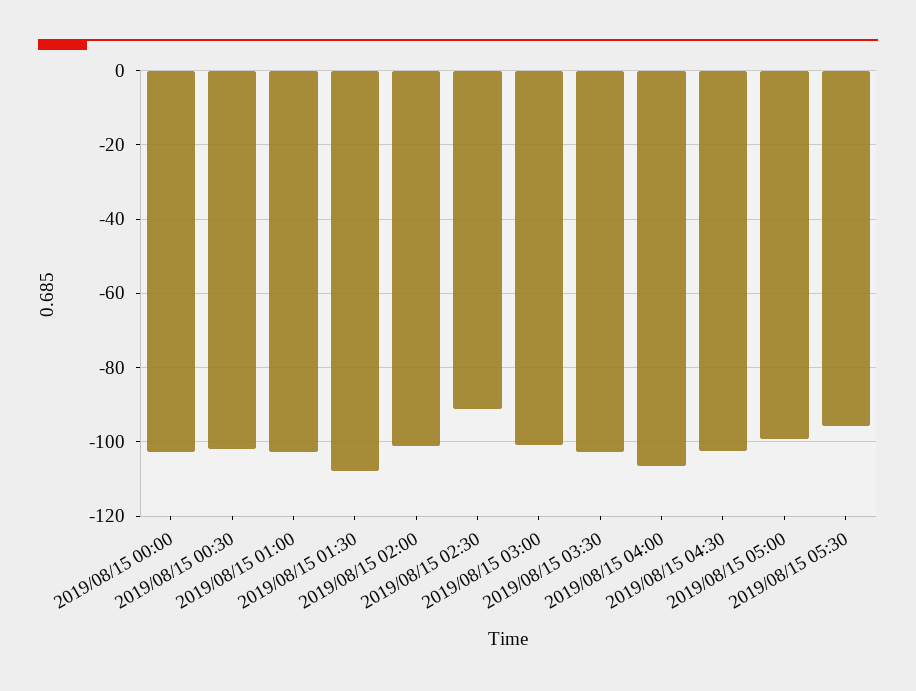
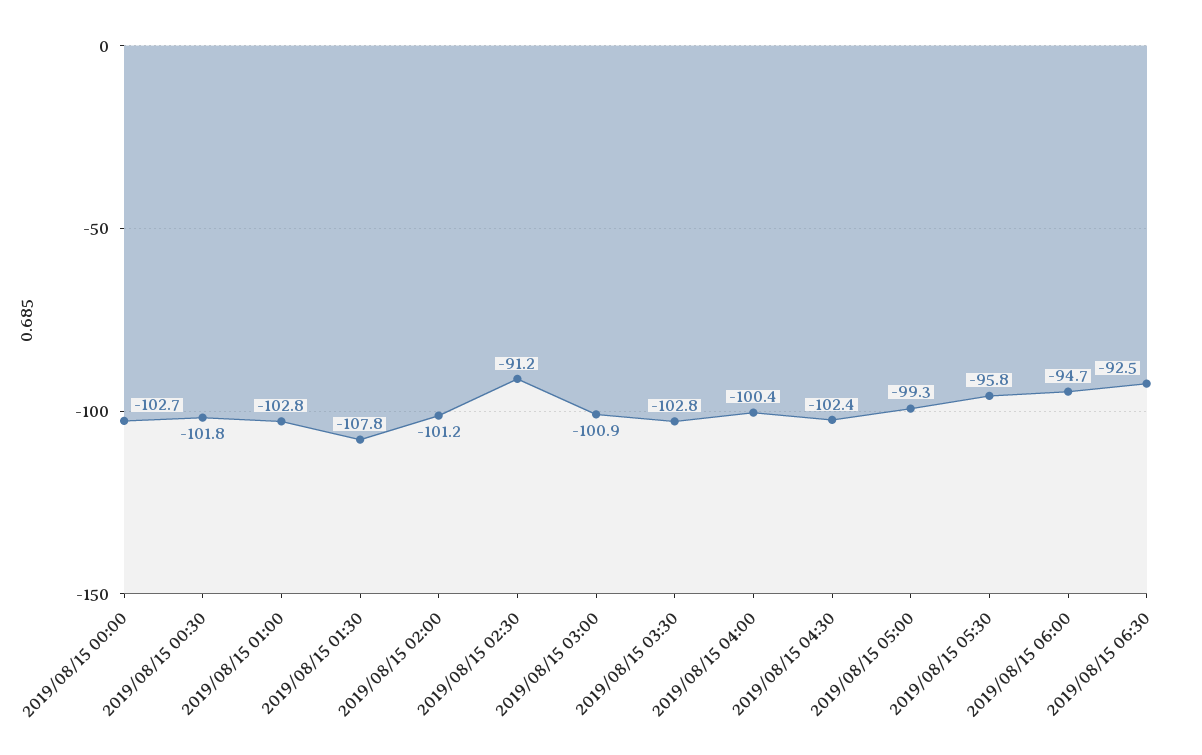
2019/08/15 04:00: -106 -> -100.4
2019/08/15 06:00: none -> -94.7
2019/08/15 06:30: none -> -92.5

